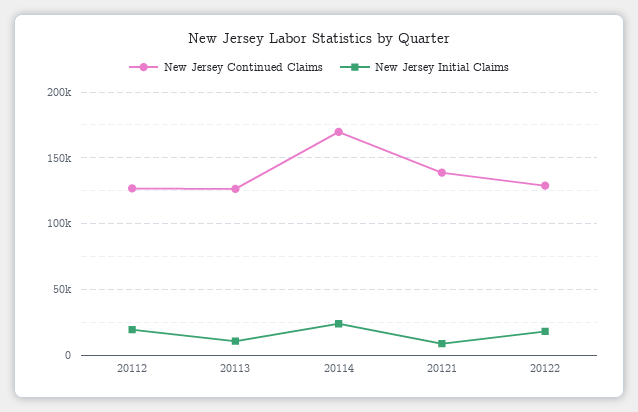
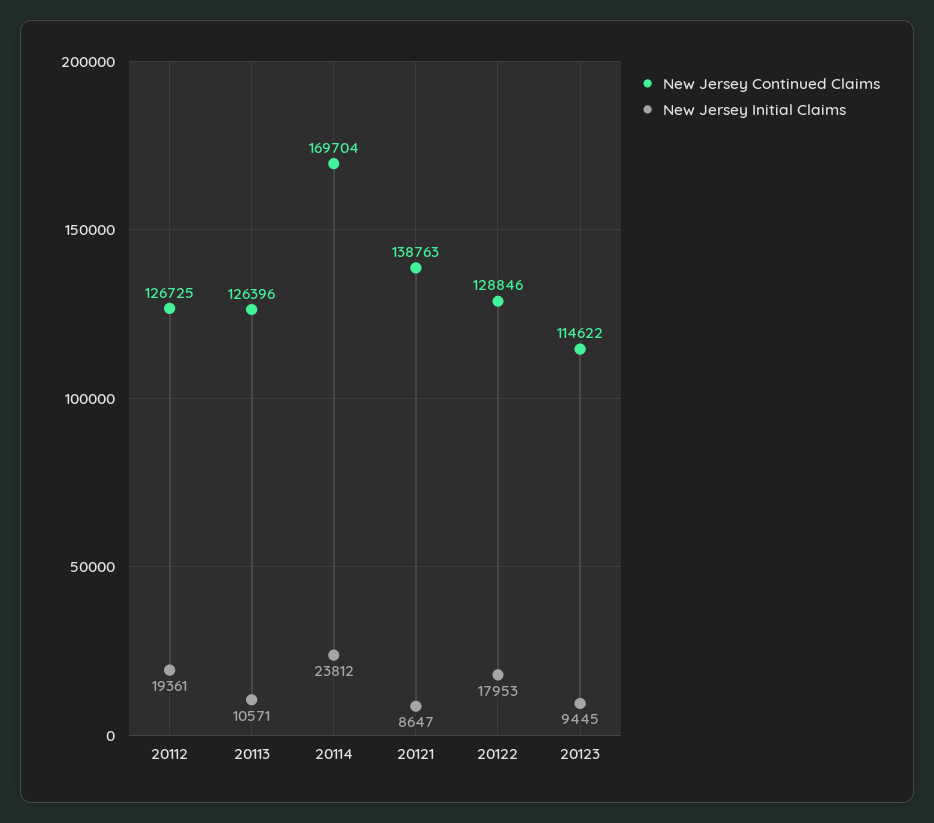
New Jersey Continued Claims, 20123: none -> 114622
New Jersey Initial Claims, 20123: none -> 9445

